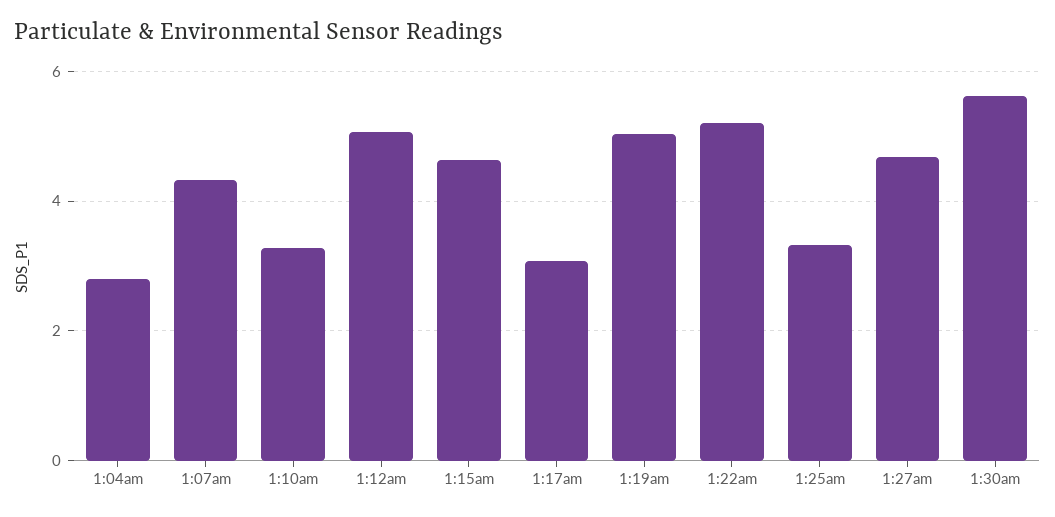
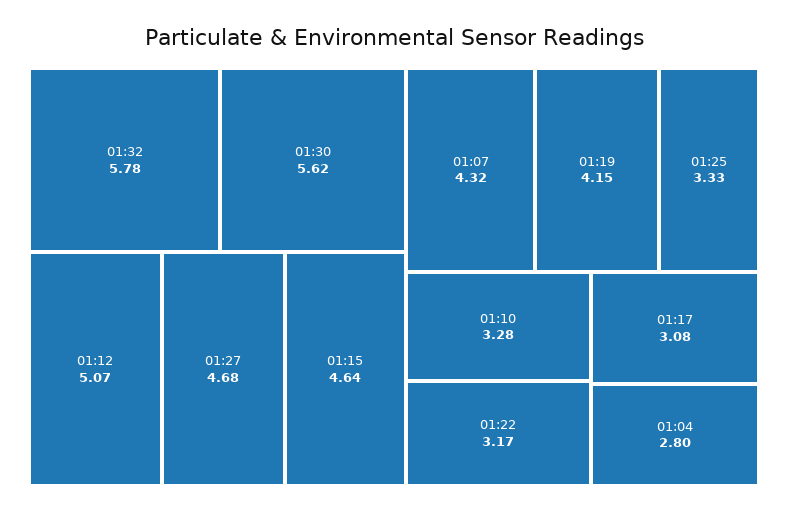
1:19am: 5 -> 4.15
1:22am: 5.2 -> 3.17
01:32: none -> 5.78

